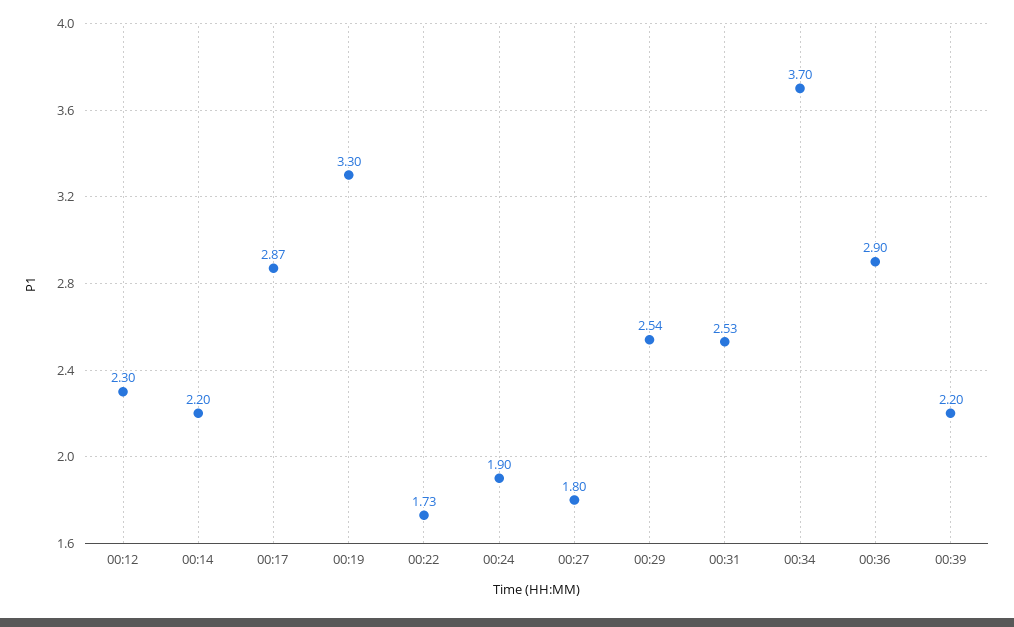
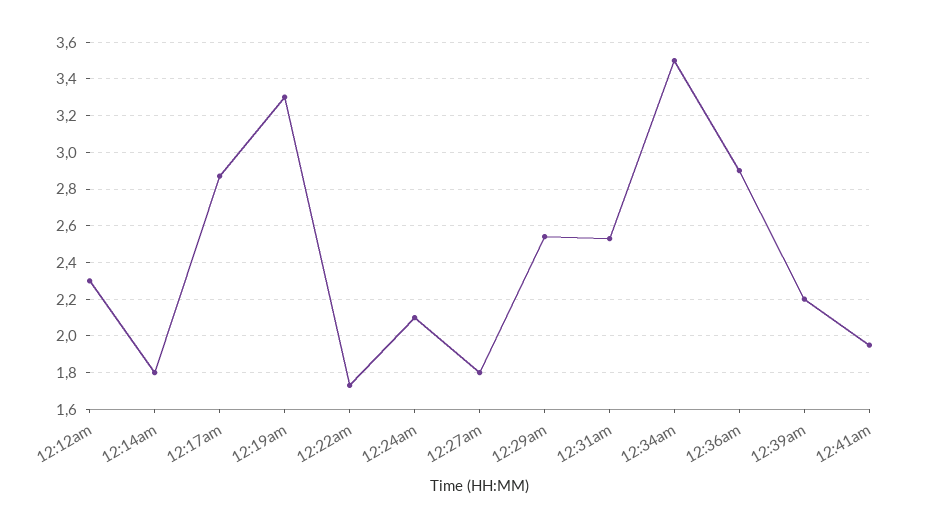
00:14: 2.2 -> 1.8
00:24: 1.9 -> 2.1
00:34: 3.7 -> 3.5
12:41am: none -> 1.95

